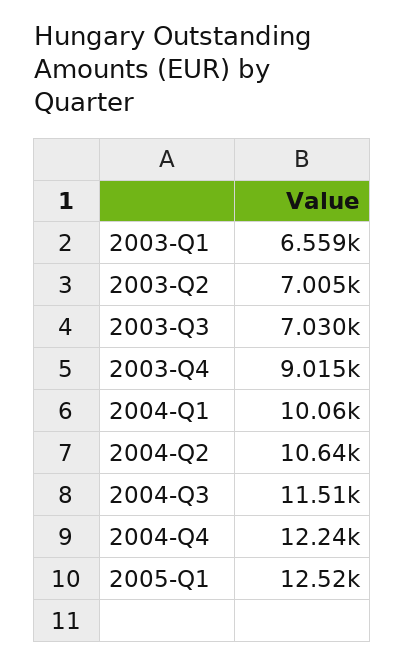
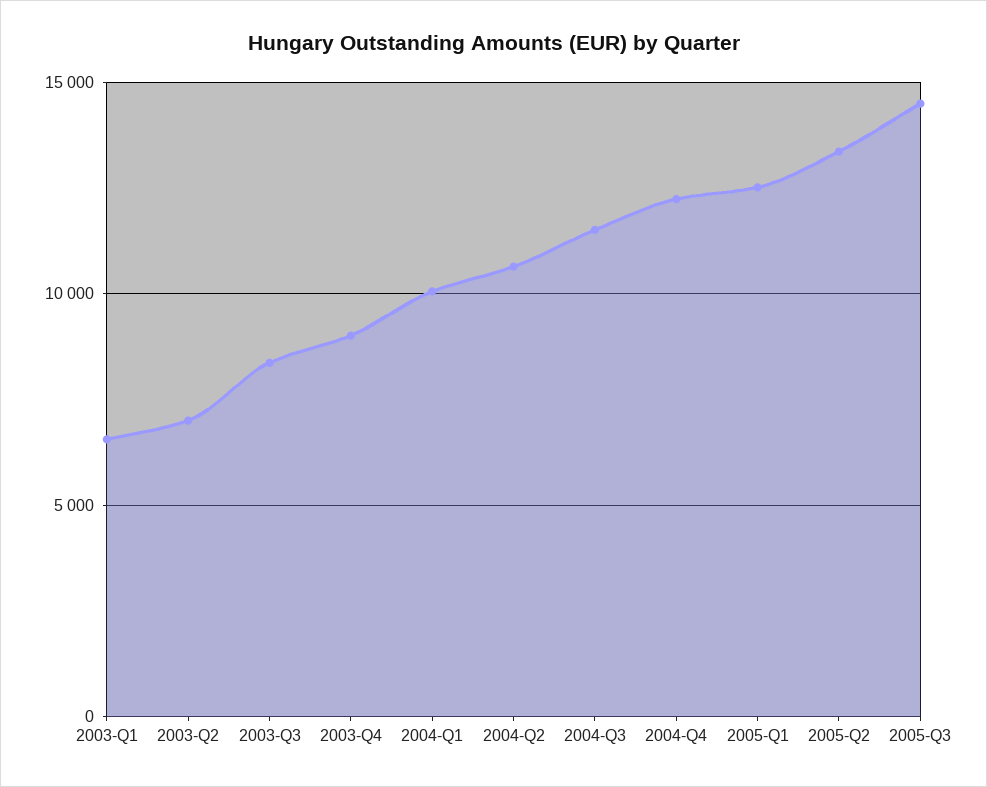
2003-Q3: 7030 -> 8500
2005-Q2: none -> 13500
2005-Q3: none -> 14500

